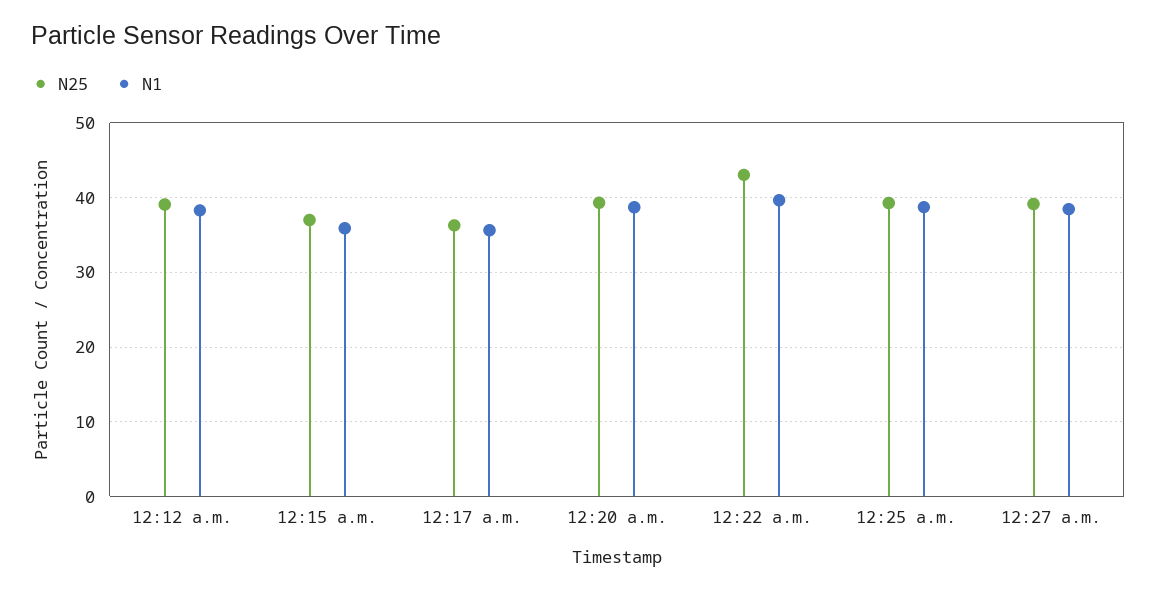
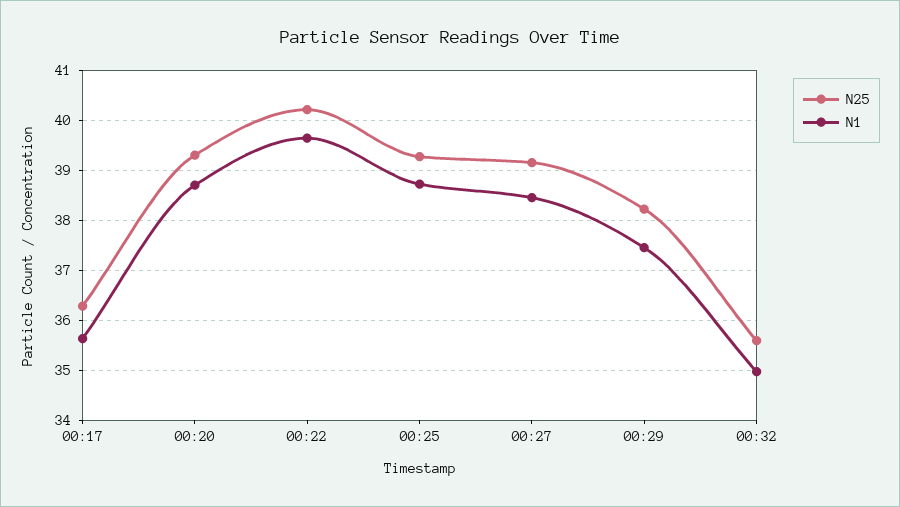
N25, 12:12 a.m.: 39 -> none
N1, 12:12 a.m.: 38 -> none
N25, 12:15 a.m.: 37 -> none
N1, 12:15 a.m.: 36 -> none
N25, 12:22 a.m.: 43 -> 40.2
N25, 00:29: none -> 38.2
N1, 00:29: none -> 37.4
N25, 00:32: none -> 35.6
N1, 00:32: none -> 35

